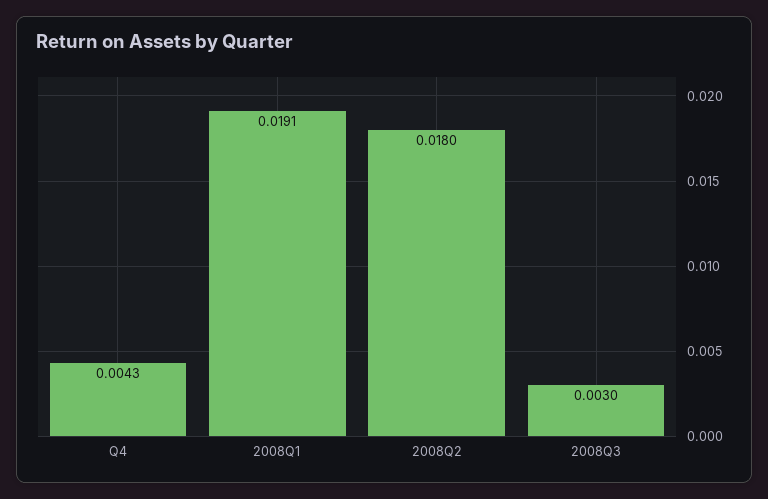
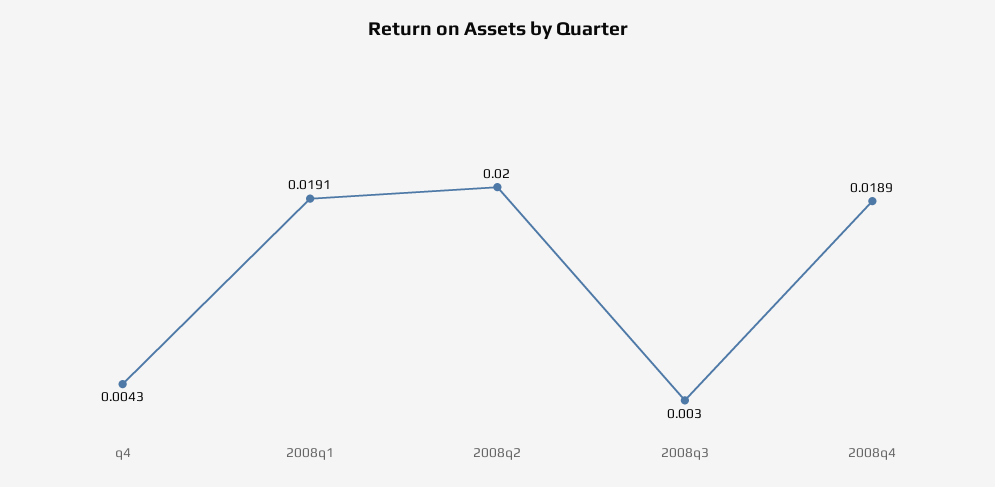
2008Q2: 0.018 -> 0.02
2008q4: none -> 0.0189

